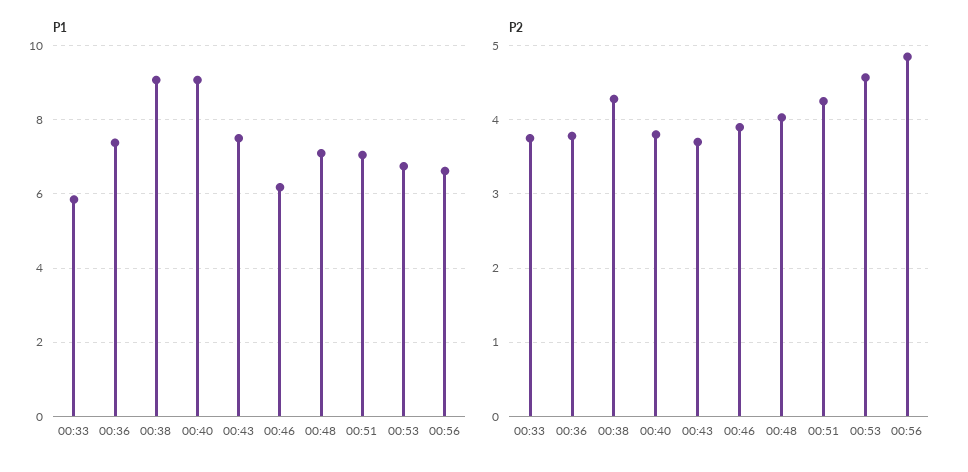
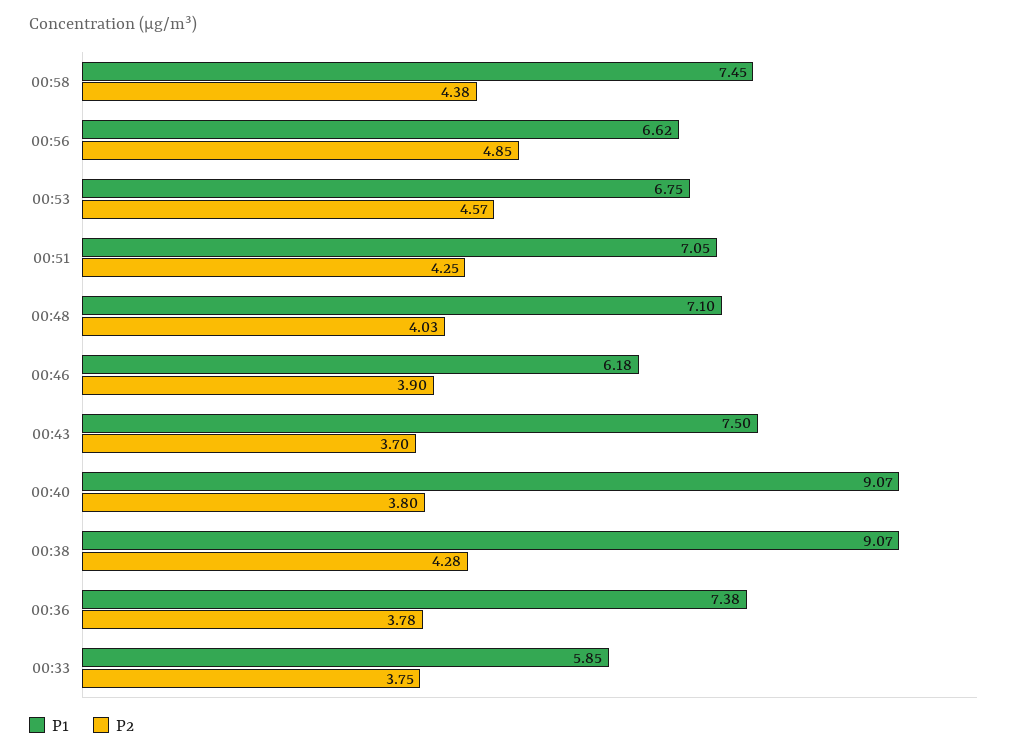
P1, 00:58: none -> 7.45
P2, 00:58: none -> 4.38

